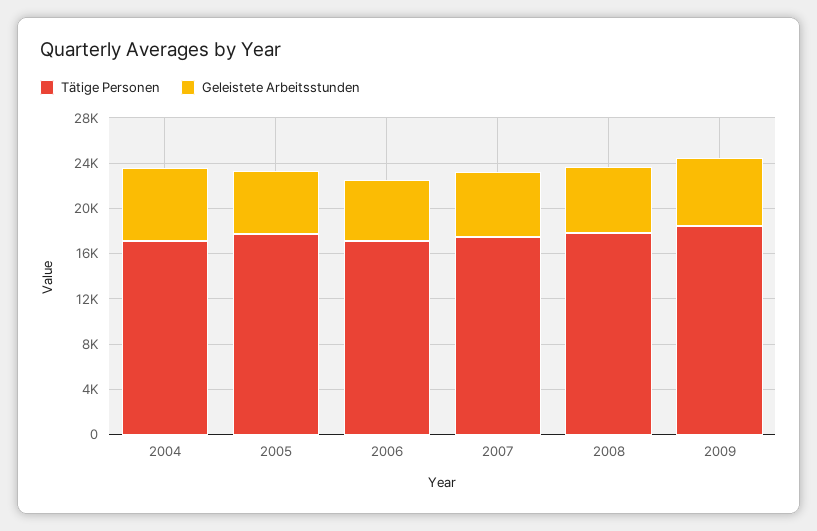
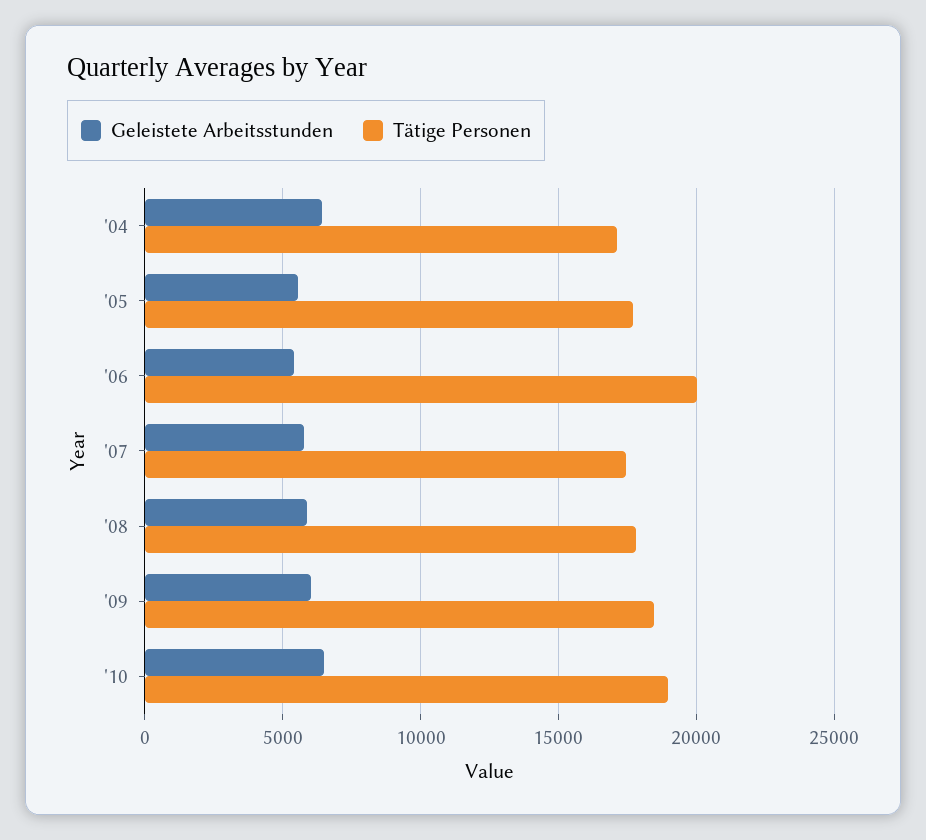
Tätige Personen, 2006: 17000 -> 20000
Geleistete Arbeitsstunden, '10: none -> 6500
Tätige Personen, '10: none -> 19000

